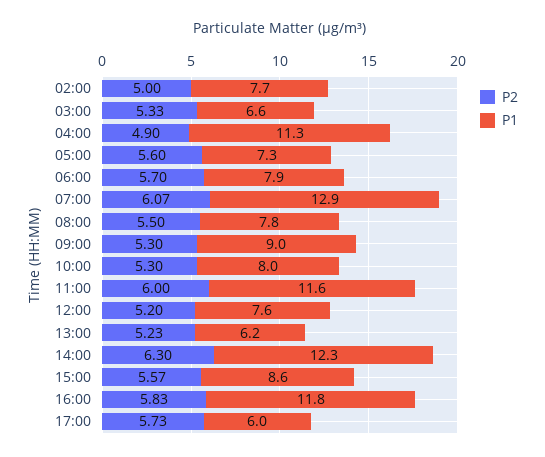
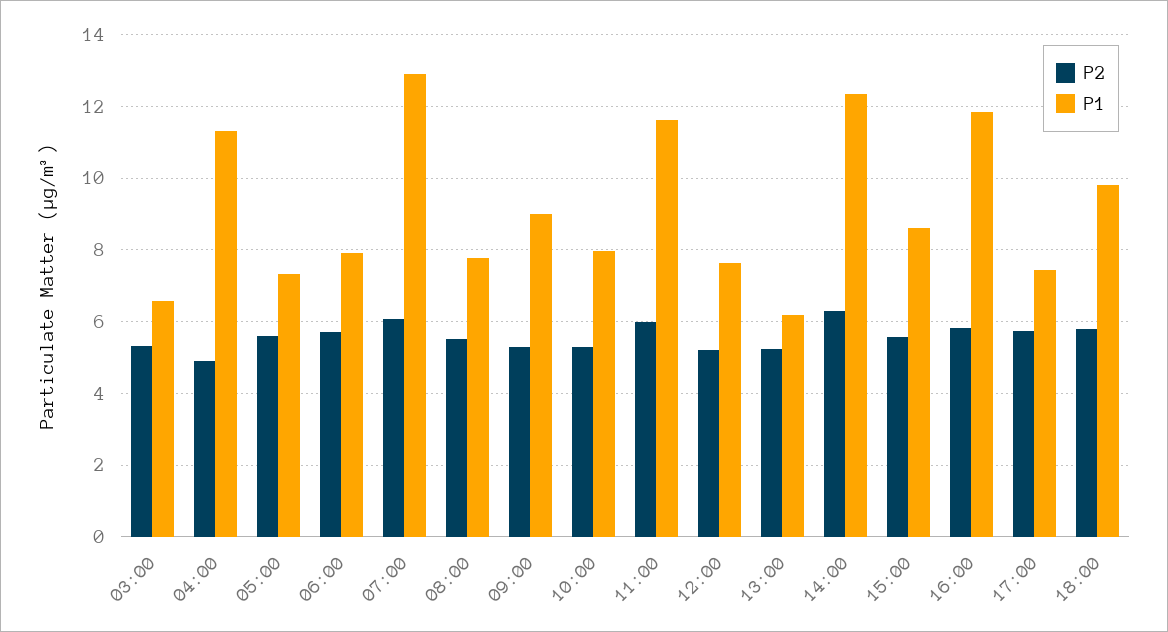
P2, 02:00: 5 -> none
P1, 02:00: 7.7 -> none
P1, 17:00: 6 -> 7.4
P2, 18:00: none -> 5.8
P1, 18:00: none -> 9.8

